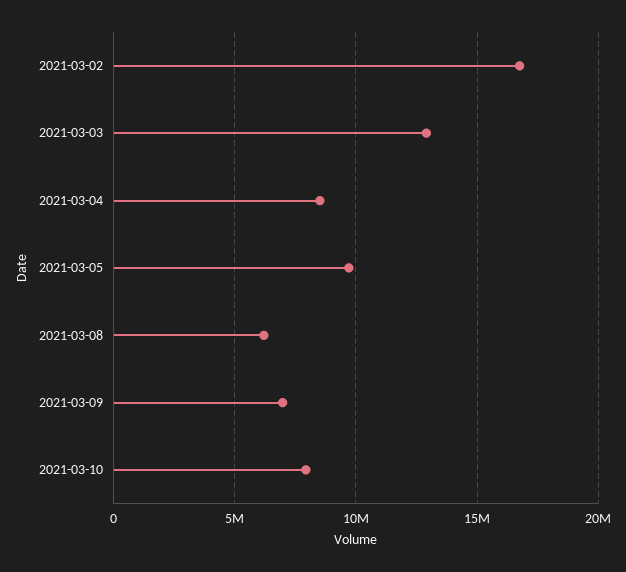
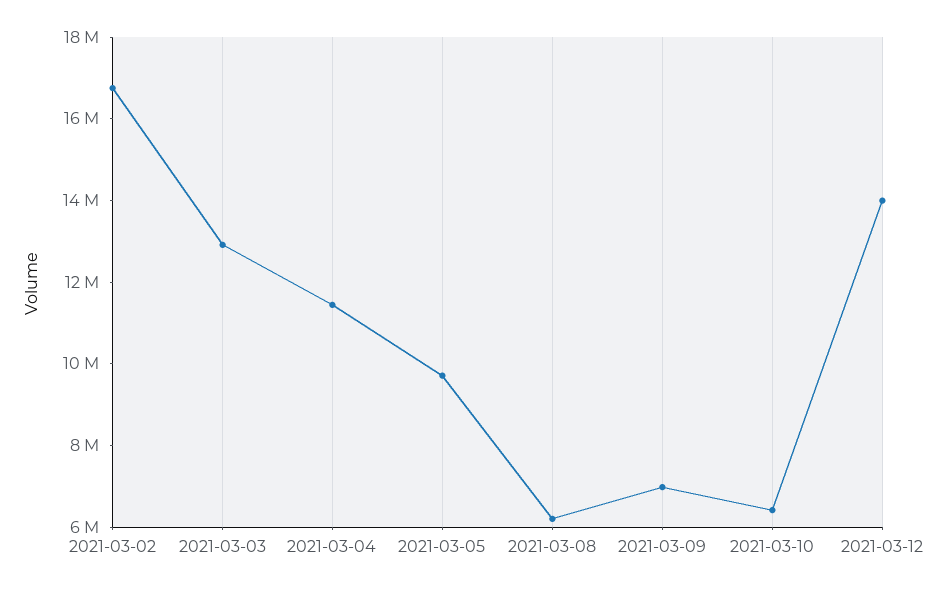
2021-03-04: 8500000 -> 11500000
2021-03-10: 8000000 -> 6500000
2021-03-12: none -> 14000000

